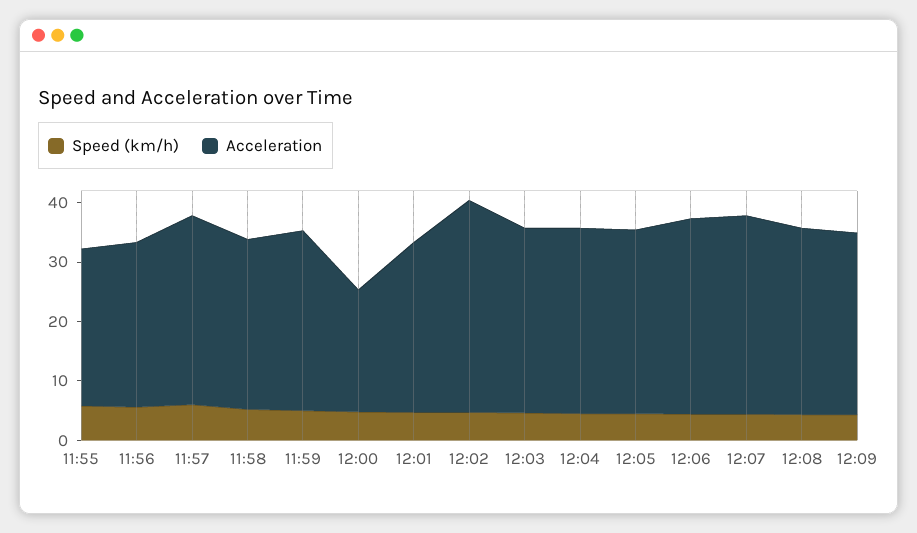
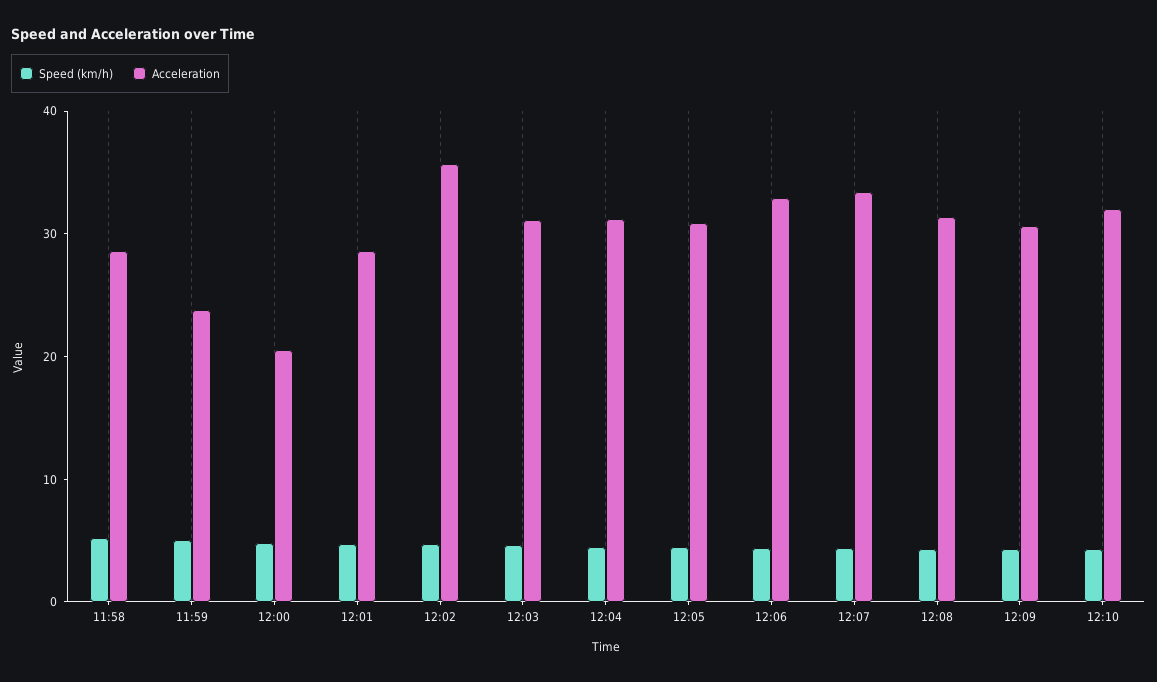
Speed (km/h), 11:55: 6 -> none
Acceleration, 11:55: 26 -> none
Speed (km/h), 11:56: 6 -> none
Acceleration, 11:56: 28 -> none
Speed (km/h), 11:57: 6 -> none
Acceleration, 11:57: 32 -> none
Acceleration, 11:59: 30 -> 24
Speed (km/h), 12:10: none -> 4
Acceleration, 12:10: none -> 32

